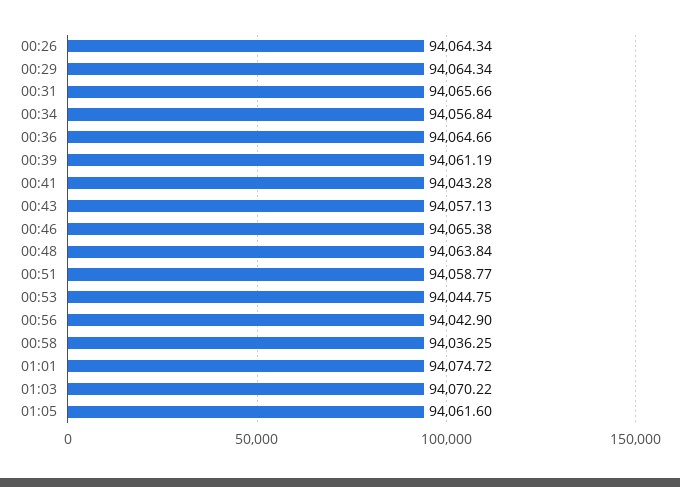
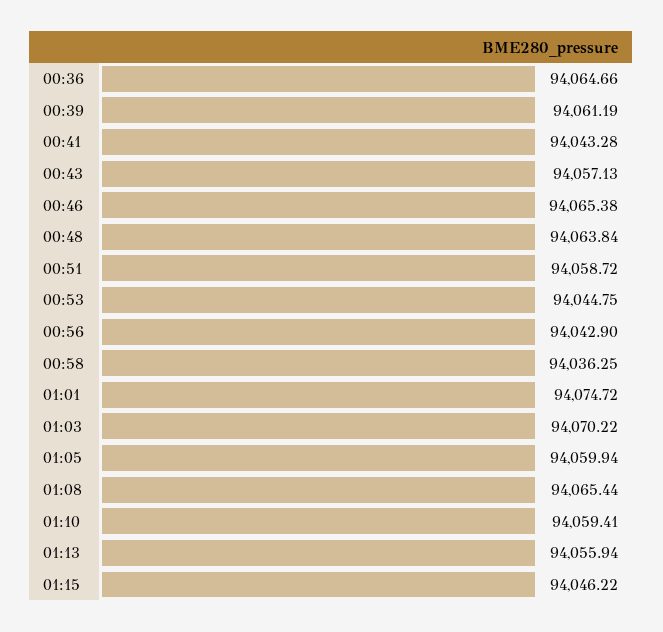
00:26: 94064.34 -> none
00:29: 94064.34 -> none
00:31: 94065.66 -> none
00:34: 94056.84 -> none
00:51: 94058.77 -> 94058.72
01:05: 94061.6 -> 94059.94
01:08: none -> 94065.44
01:10: none -> 94059.41
01:13: none -> 94055.94
01:15: none -> 94046.22

